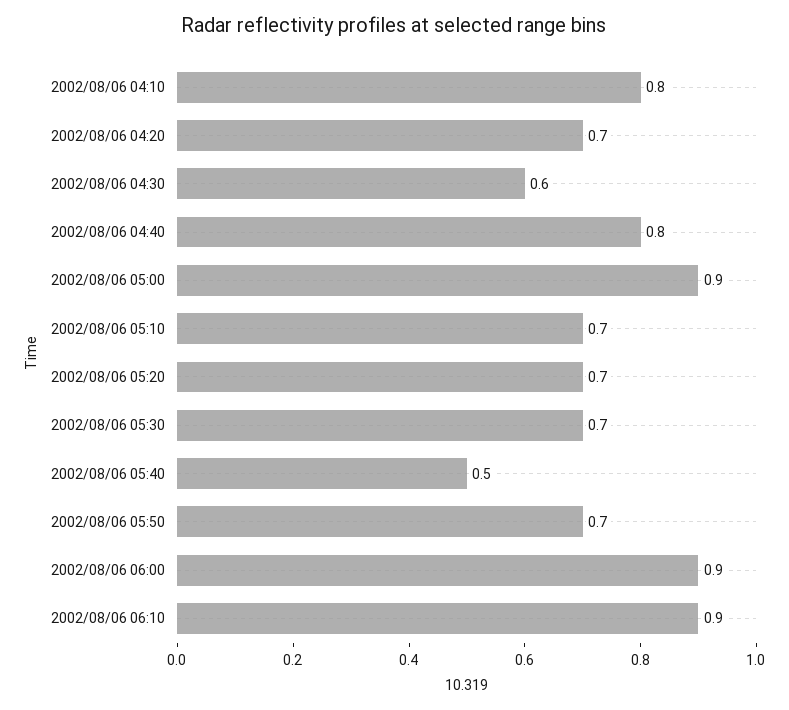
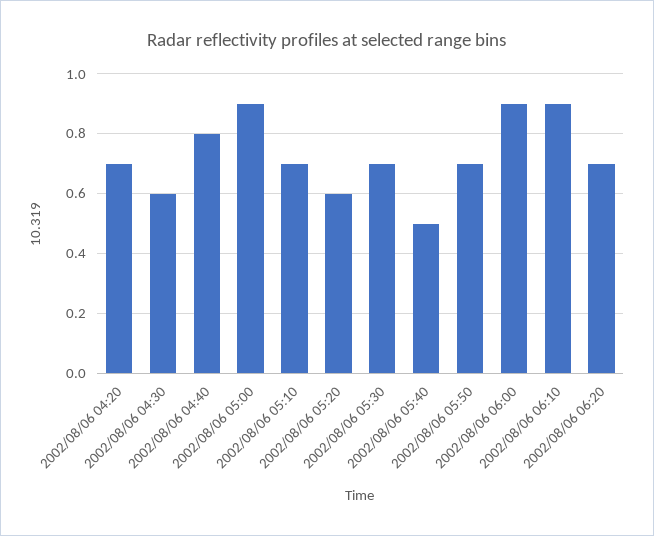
2002/08/06 04:10: 0.8 -> none
2002/08/06 05:20: 0.7 -> 0.6
2002/08/06 06:20: none -> 0.7

